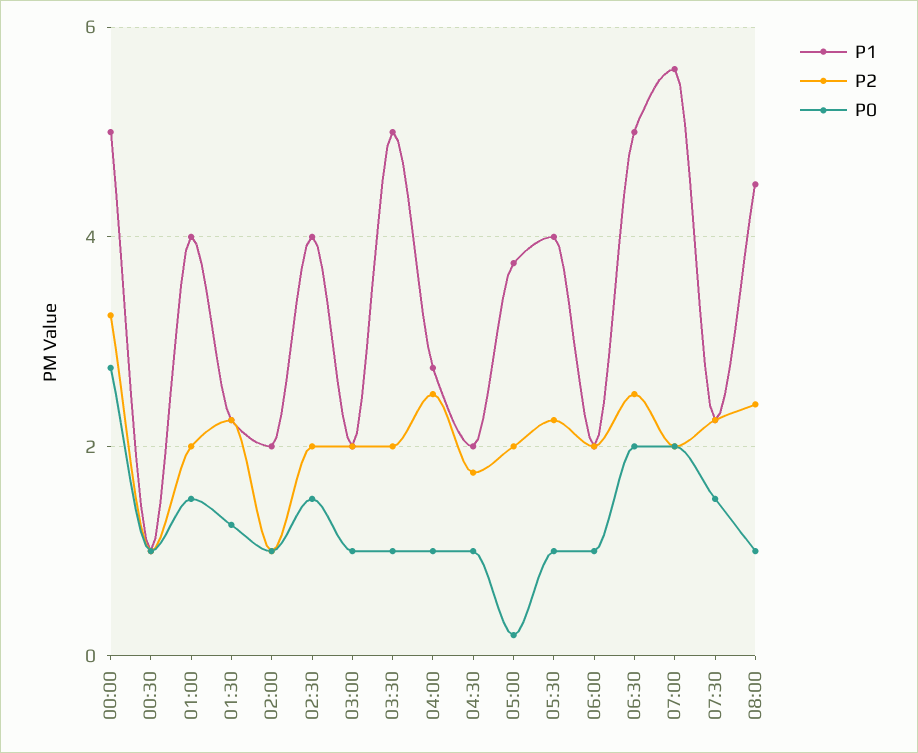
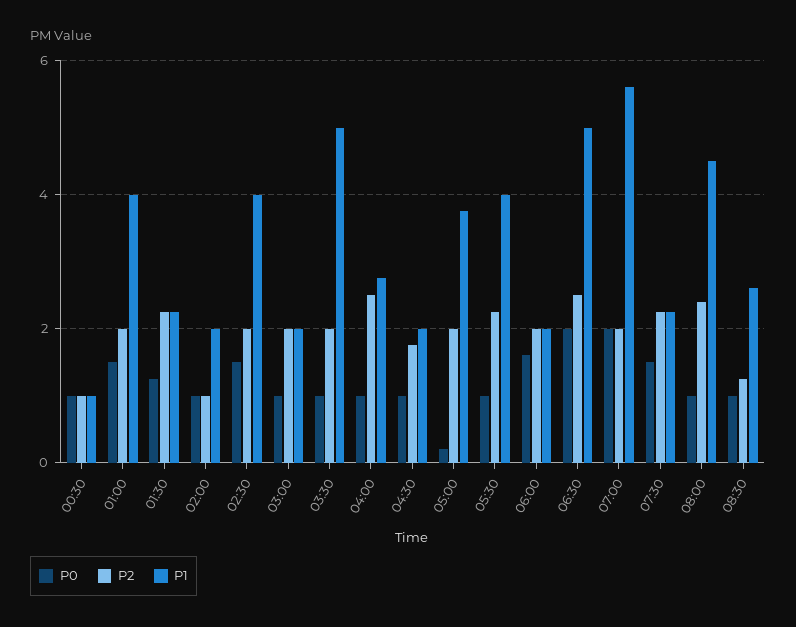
P1, 00:00: 5 -> none
P2, 00:00: 3.2 -> none
P0, 00:00: 2.8 -> none
P0, 06:00: 1 -> 1.6
P0, 08:30: none -> 1
P2, 08:30: none -> 1.2
P1, 08:30: none -> 2.6

